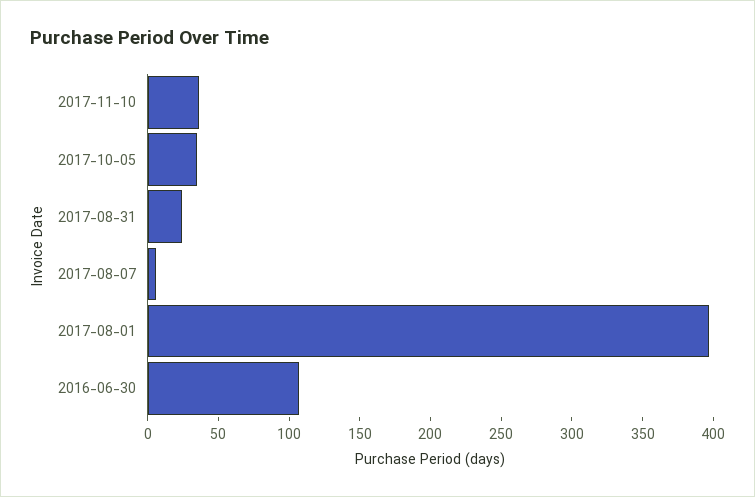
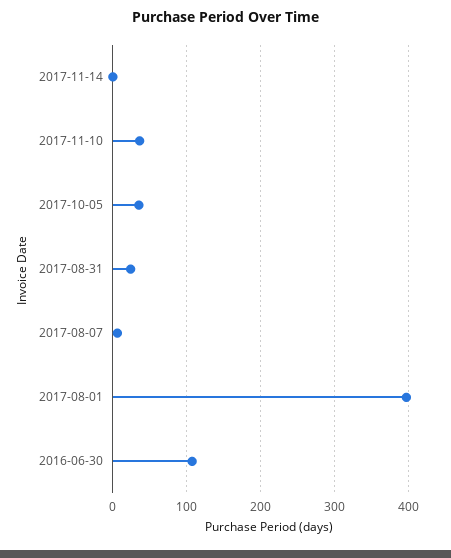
2017-11-14: none -> 0

